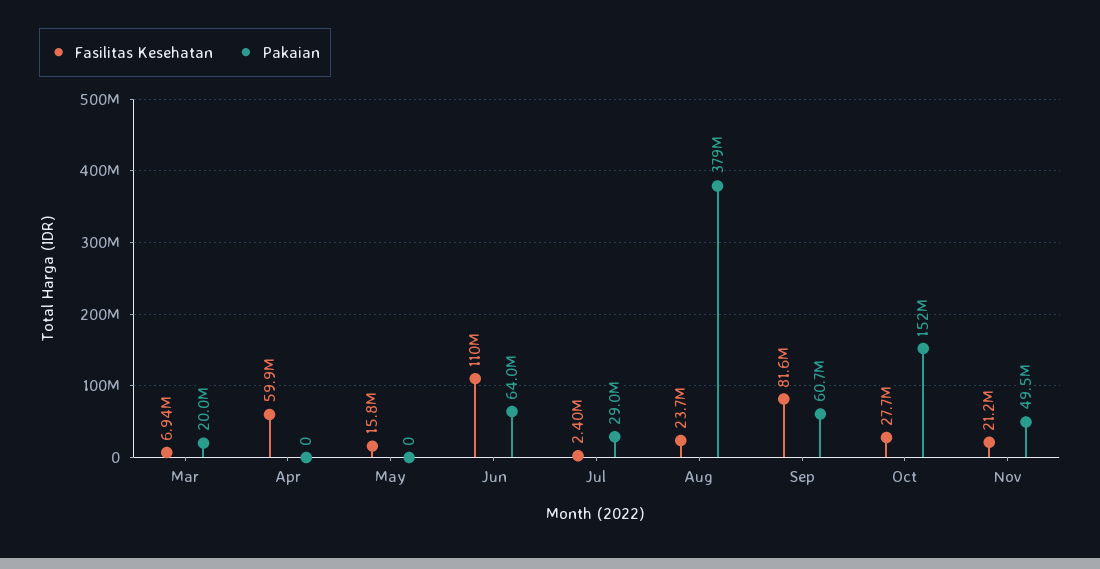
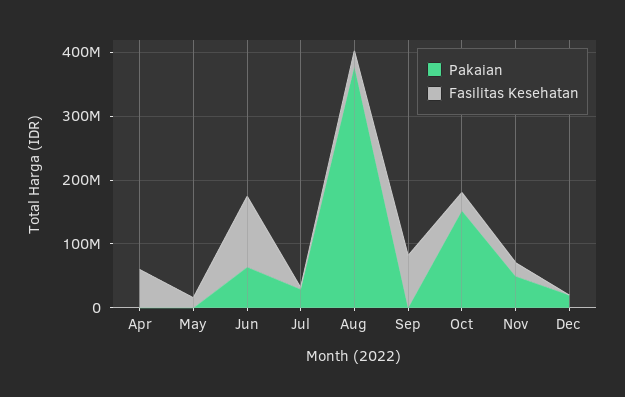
Fasilitas Kesehatan, Mar: 6940000 -> none
Pakaian, Mar: 20000000 -> none
Pakaian, Sep: 60700000 -> 0
Pakaian, Dec: none -> 20000000
Fasilitas Kesehatan, Dec: none -> 0

